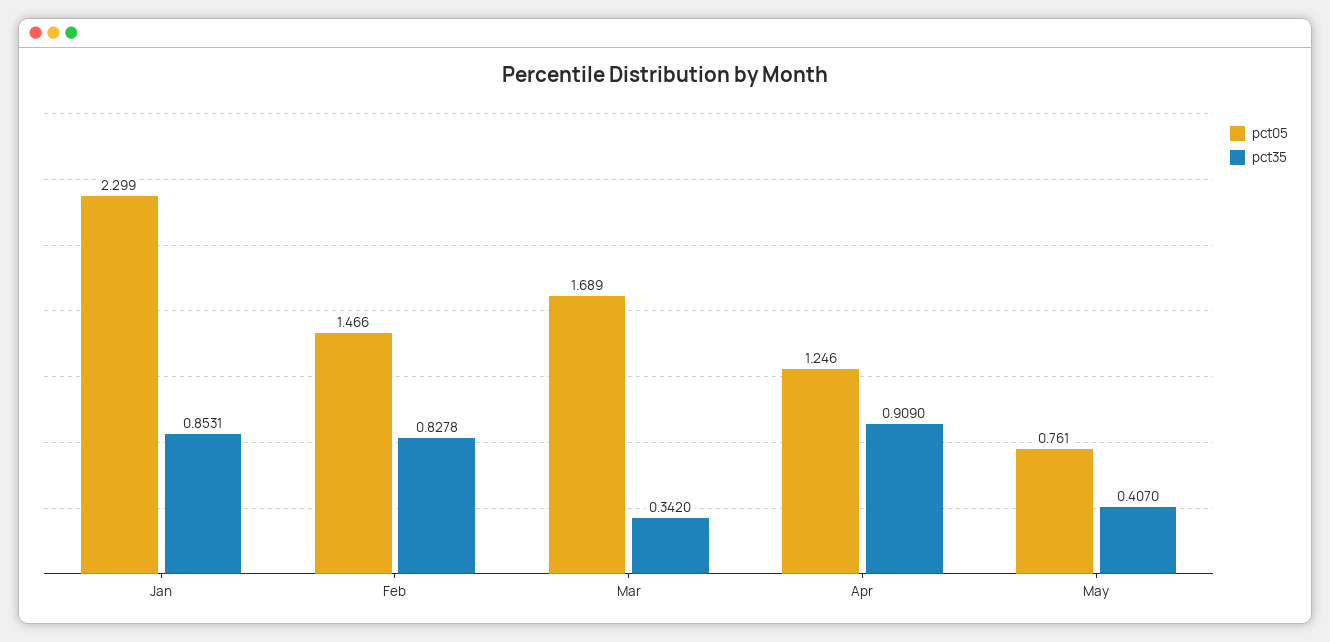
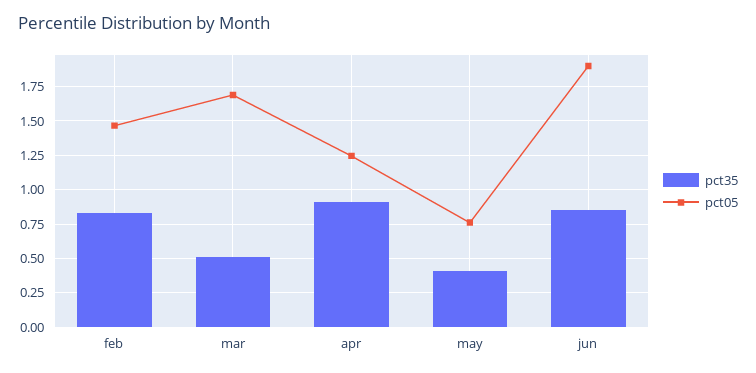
pct05, Jan: 2.299 -> none
pct35, Jan: 0.8531 -> none
pct35, Mar: 0.342 -> 0.5
pct35, jun: none -> 0.85
pct05, jun: none -> 1.9

